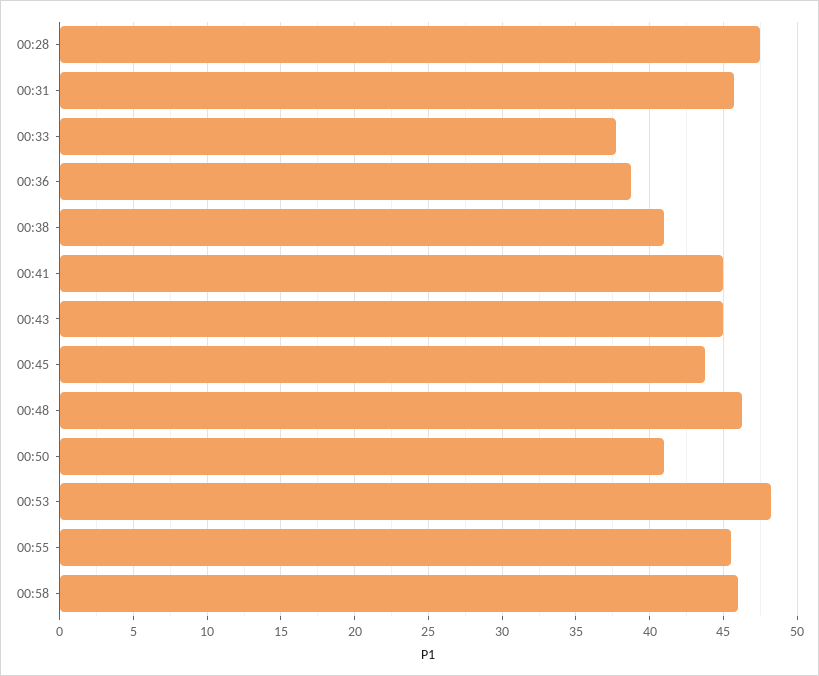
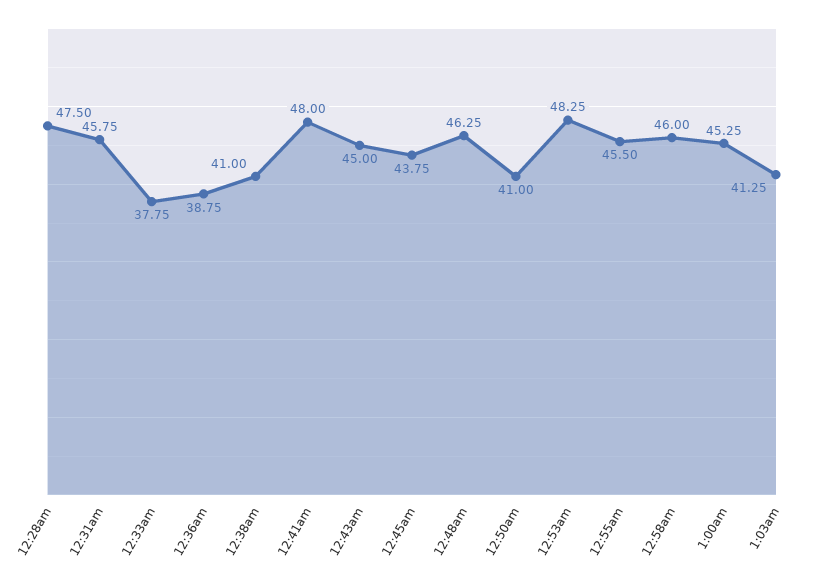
00:41: 45 -> 48
1:00am: none -> 45.25
1:03am: none -> 41.25

